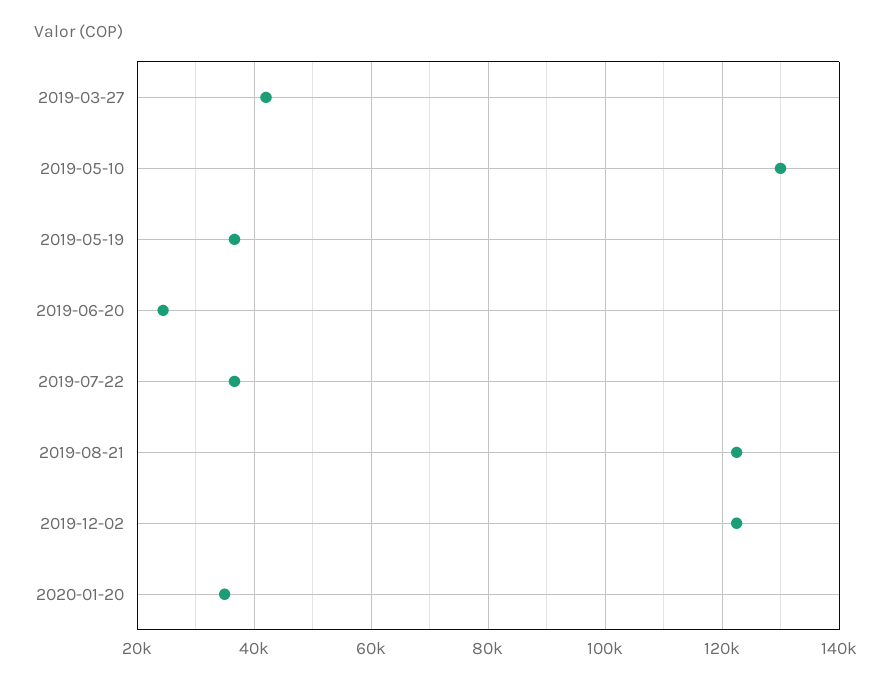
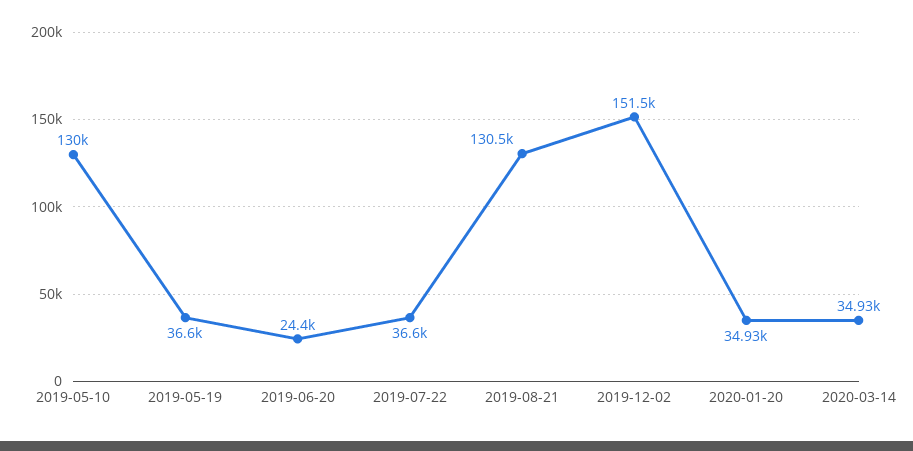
2019-03-27: 42000 -> none
2019-08-21: 122000 -> 130500
2019-12-02: 122000 -> 151500
2020-03-14: none -> 34930

